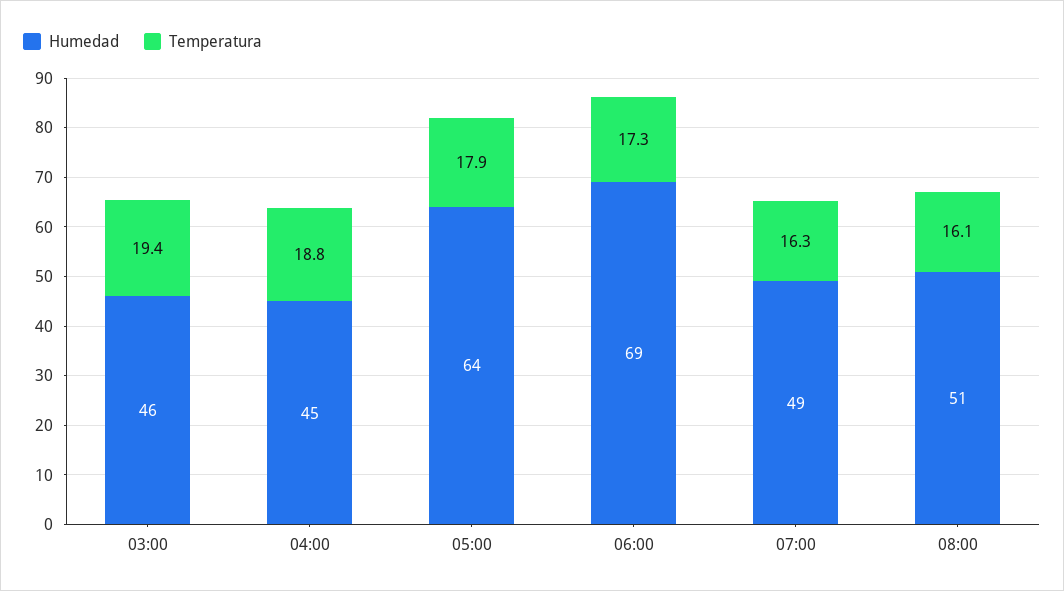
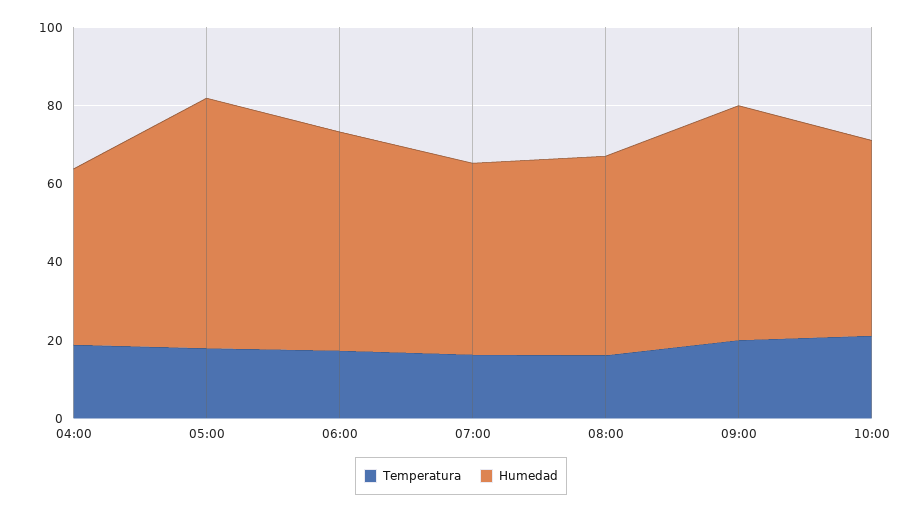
Humedad, 03:00: 46 -> none
Temperatura, 03:00: 19.4 -> none
Humedad, 06:00: 69 -> 55
Temperatura, 09:00: none -> 20
Humedad, 09:00: none -> 60
Temperatura, 10:00: none -> 20
Humedad, 10:00: none -> 50

